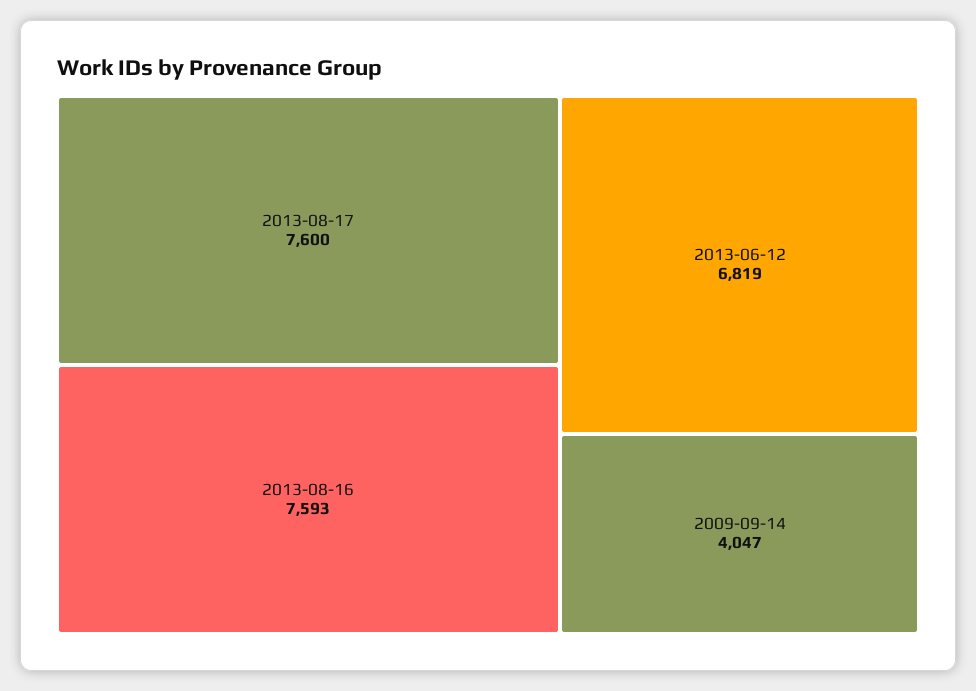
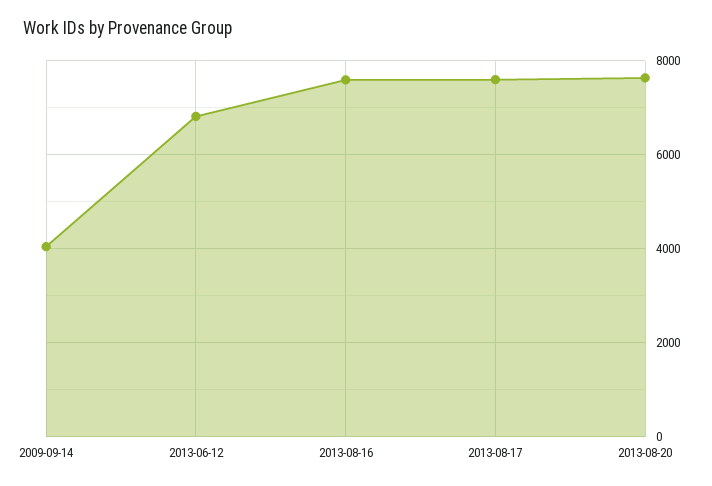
2013-08-20: none -> 7600

